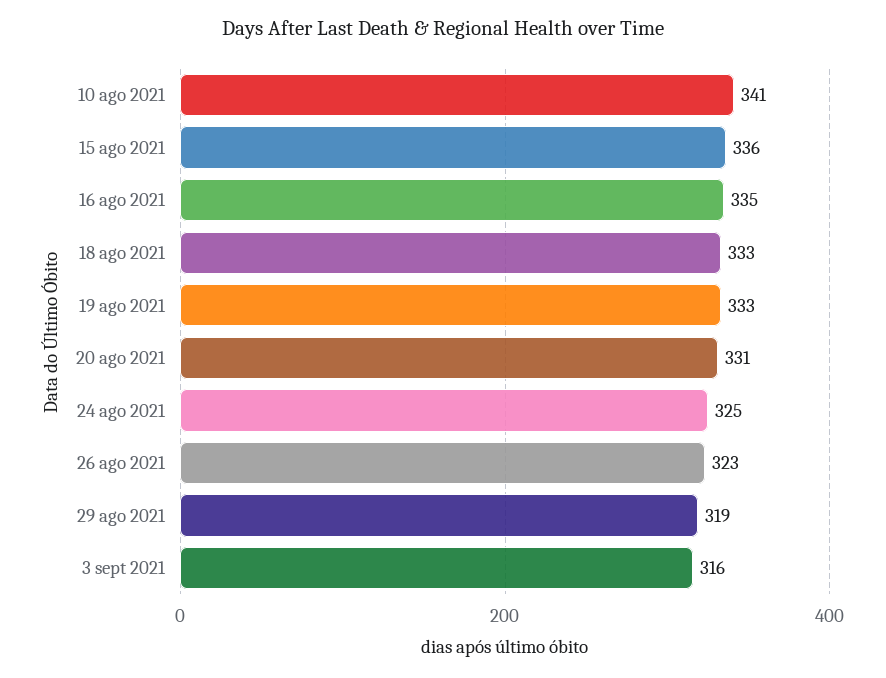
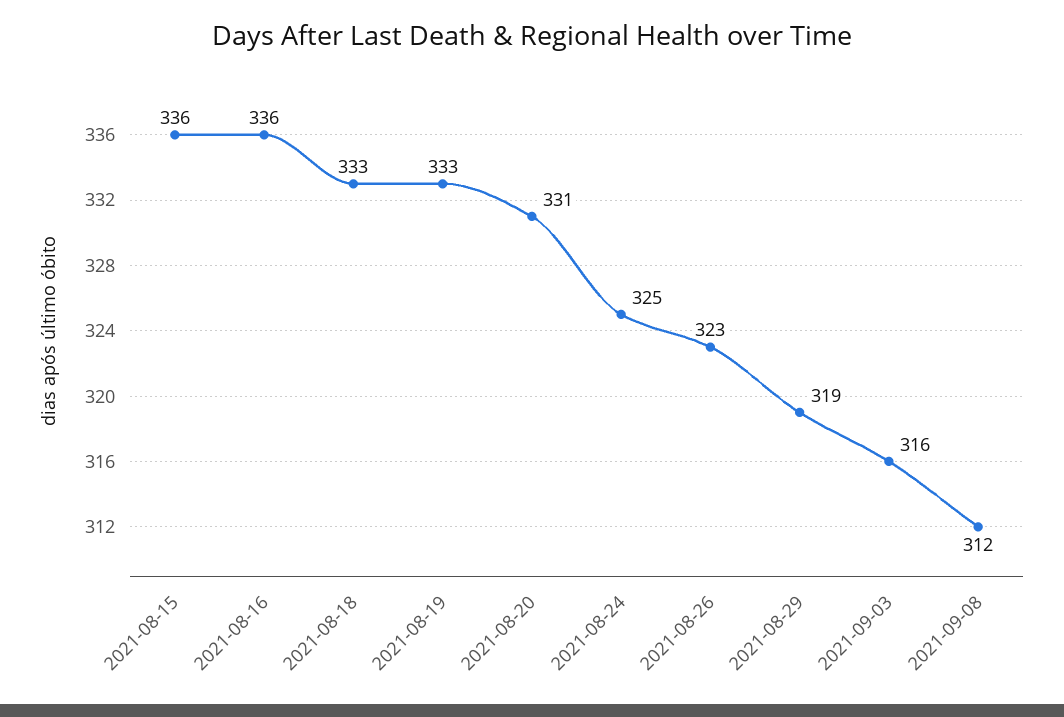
10 ago 2021: 341 -> none
16 ago 2021: 335 -> 336
2021-09-08: none -> 312

